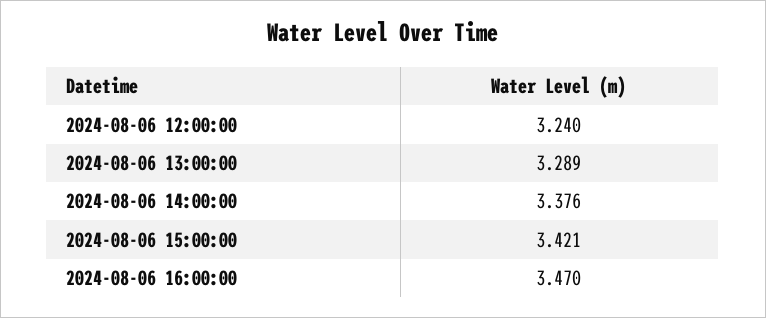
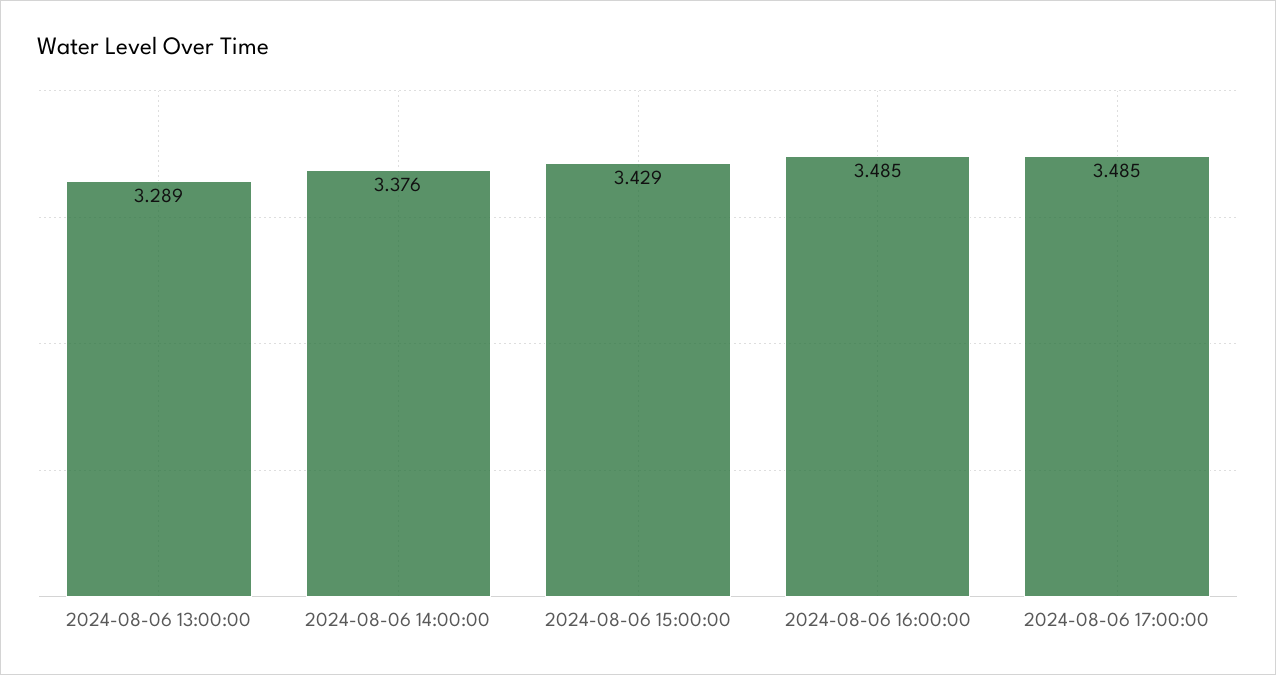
2024-08-06 12:00:00: 3.24 -> none
2024-08-06 15:00:00: 3.421 -> 3.429
2024-08-06 16:00:00: 3.47 -> 3.485
2024-08-06 17:00:00: none -> 3.485

